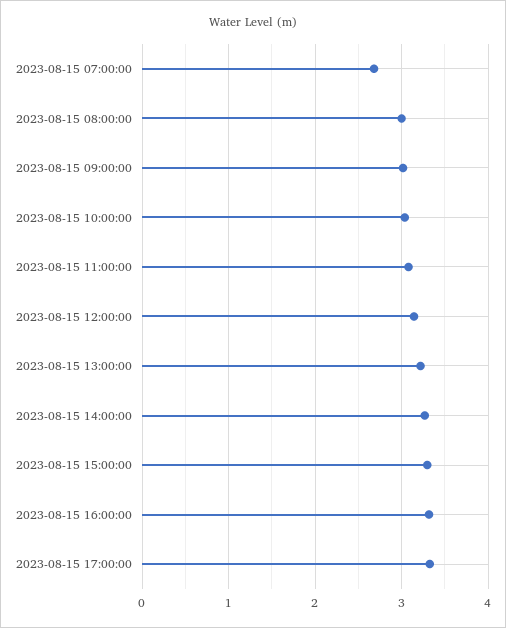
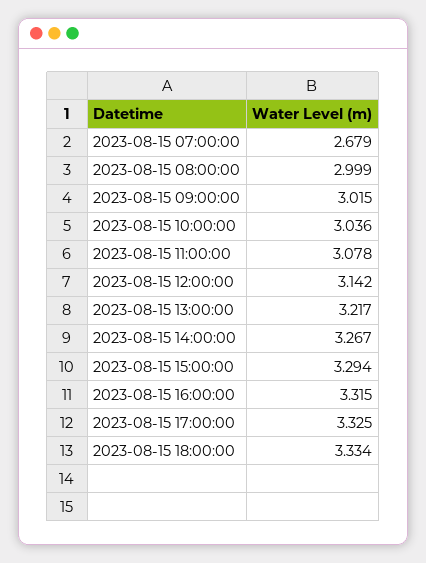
2023-08-15 18:00:00: none -> 3.334

